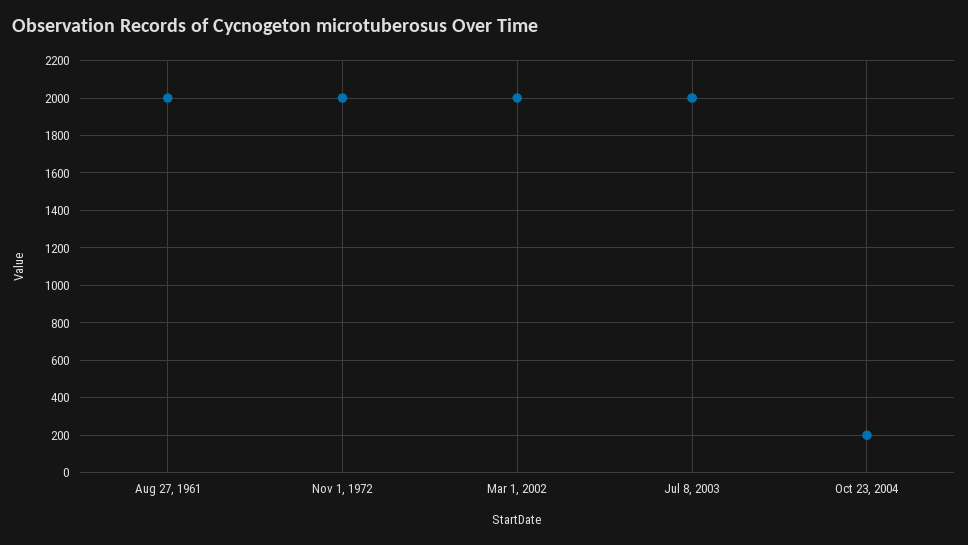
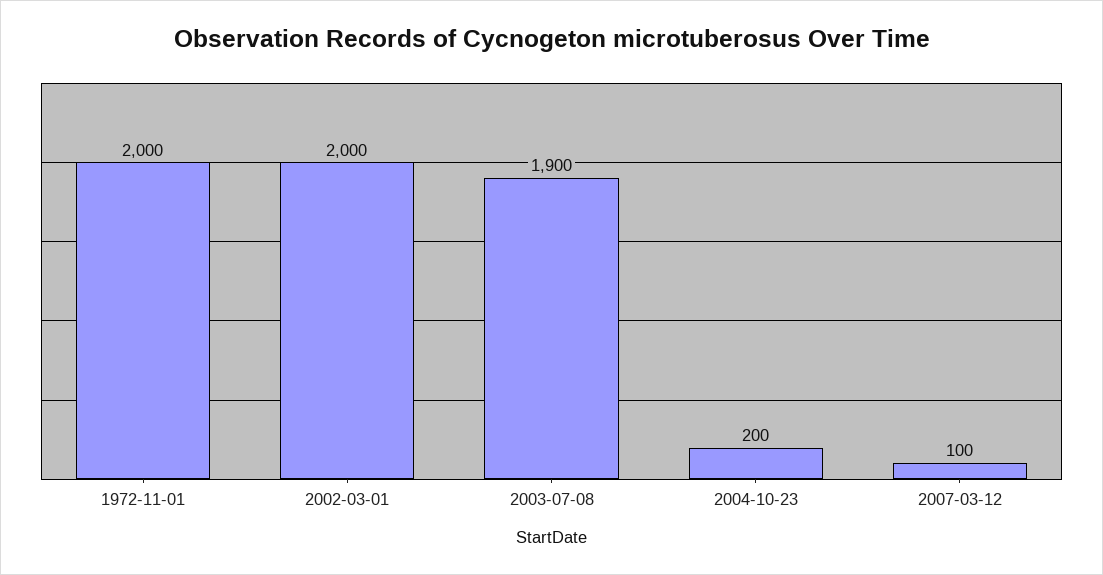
Aug 27, 1961: 2000 -> none
Jul 8, 2003: 2000 -> 1900
2007-03-12: none -> 100

